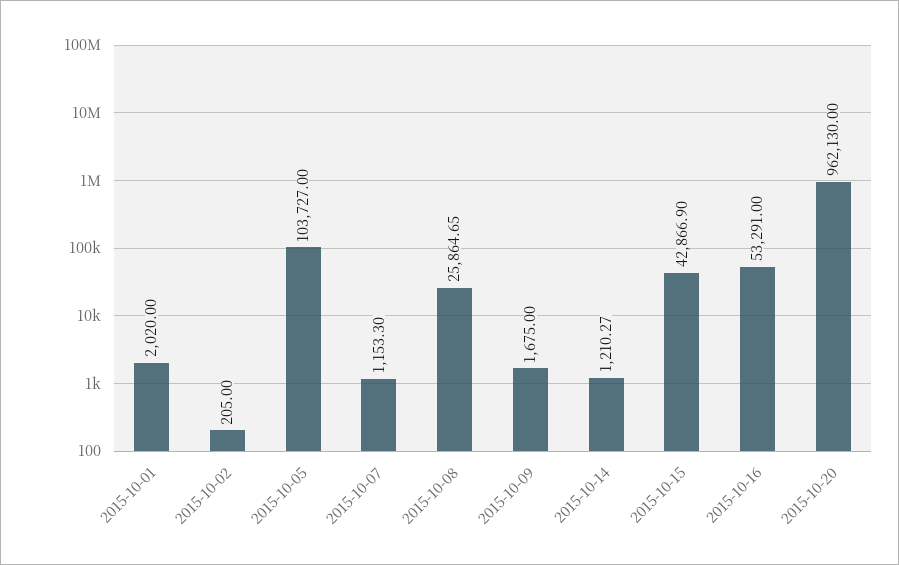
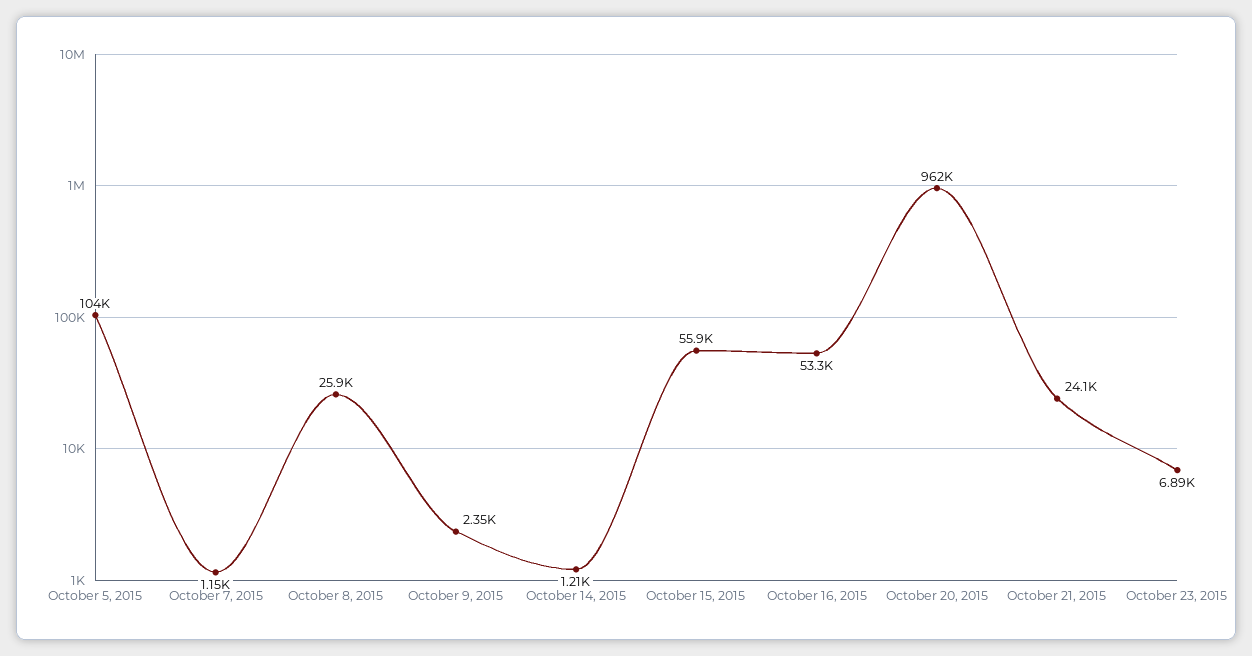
2015-10-01: 2020 -> none
2015-10-02: 205 -> none
2015-10-09: 1675 -> 2350
2015-10-15: 42866.9 -> 55900
October 21, 2015: none -> 24100
October 23, 2015: none -> 6890

